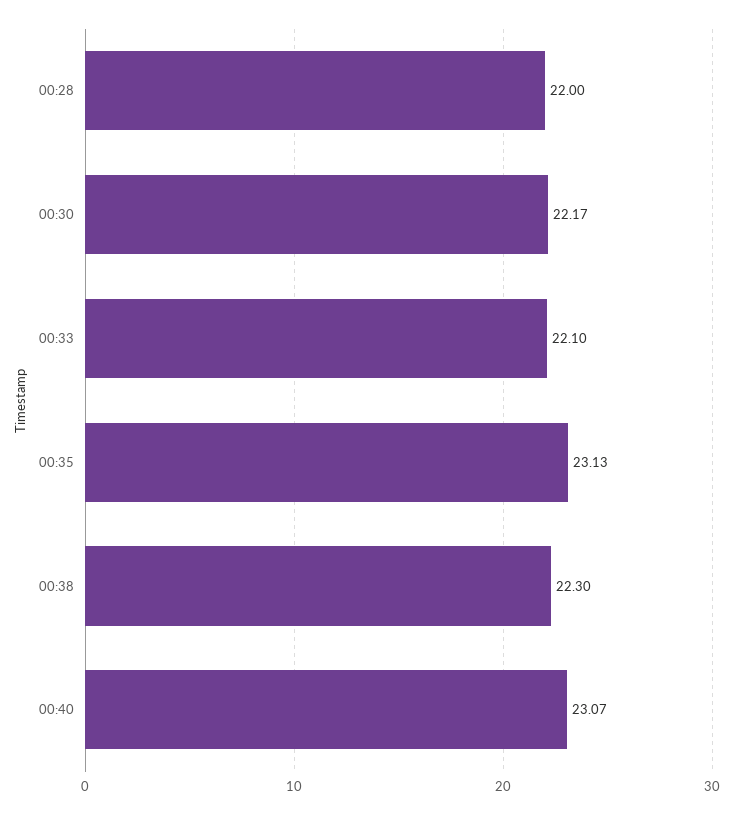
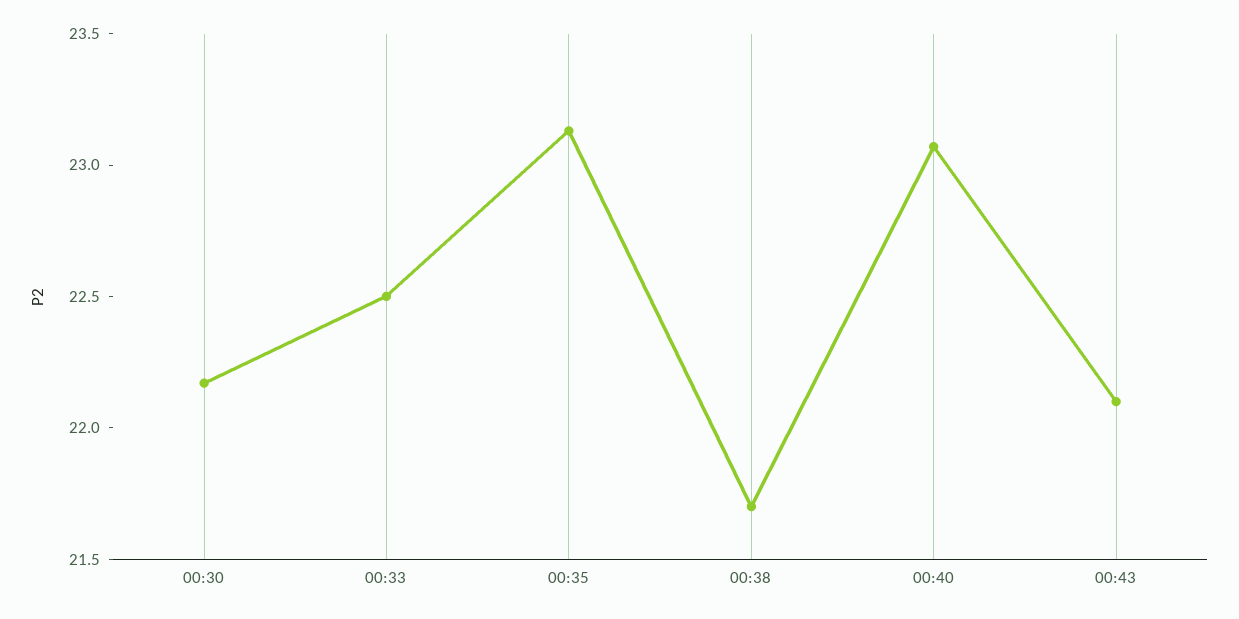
00:28: 22 -> none
00:33: 22.1 -> 22.5
00:38: 22.3 -> 21.7
00:43: none -> 22.1

